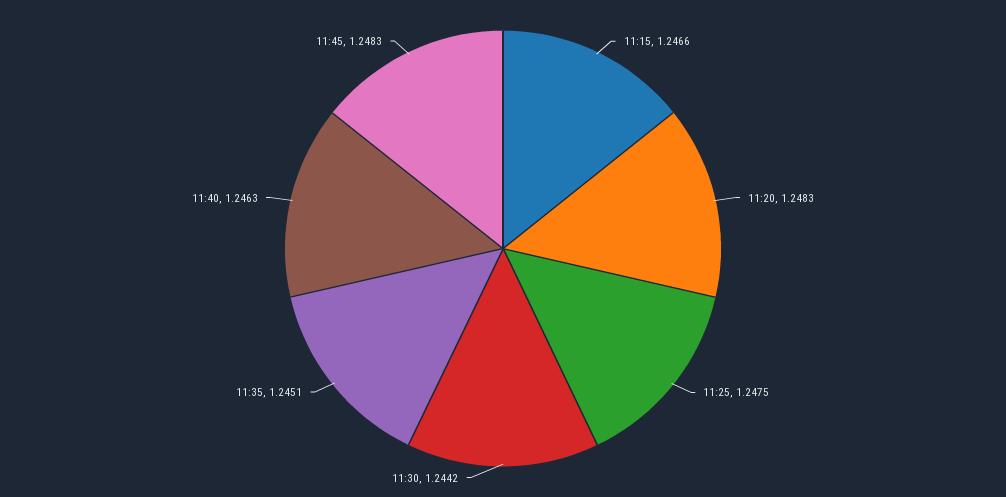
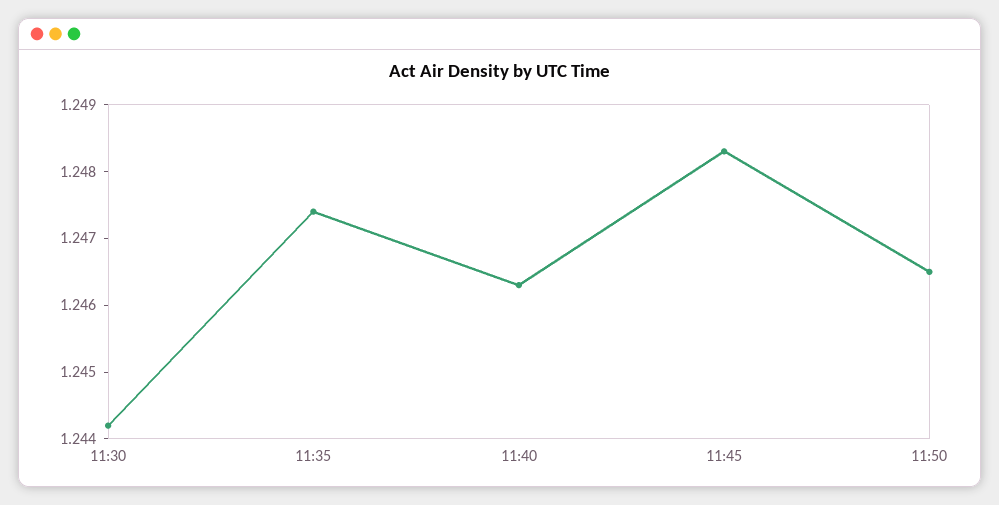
11:15: 1.2466 -> none
11:20: 1.2483 -> none
11:25: 1.2475 -> none
11:35: 1.2451 -> 1.2475
11:50: none -> 1.2465

